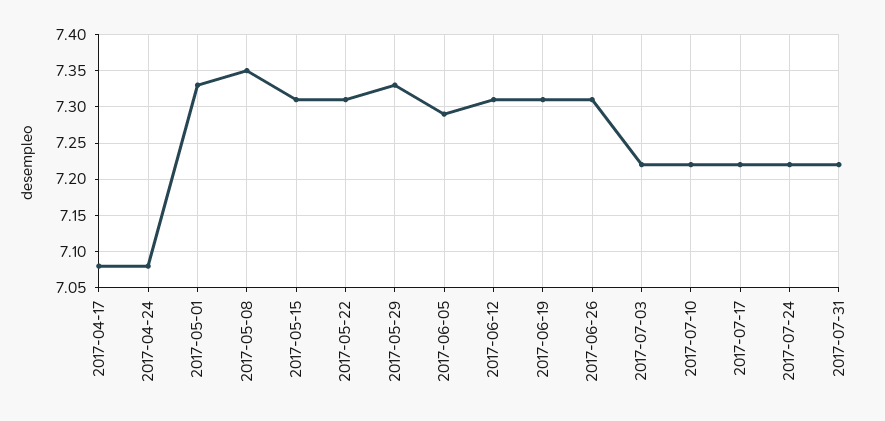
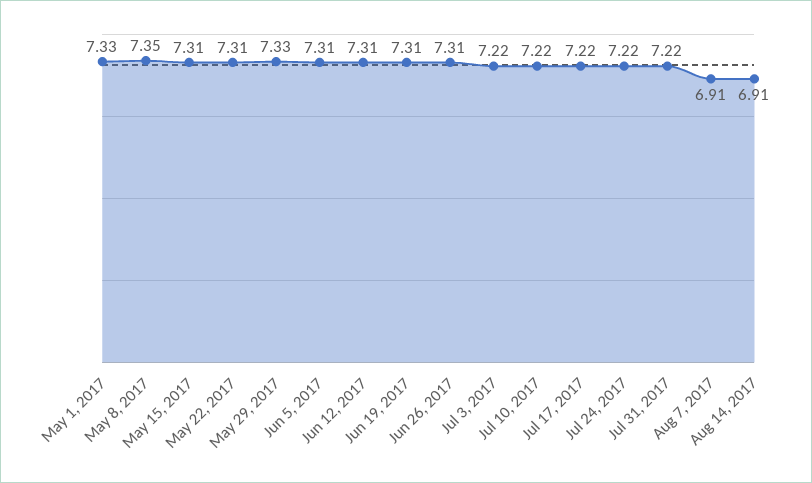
2017-04-17: 7.08 -> none
2017-04-24: 7.08 -> none
2017-06-05: 7.29 -> 7.31
Aug 7, 2017: none -> 6.91
Aug 14, 2017: none -> 6.91

